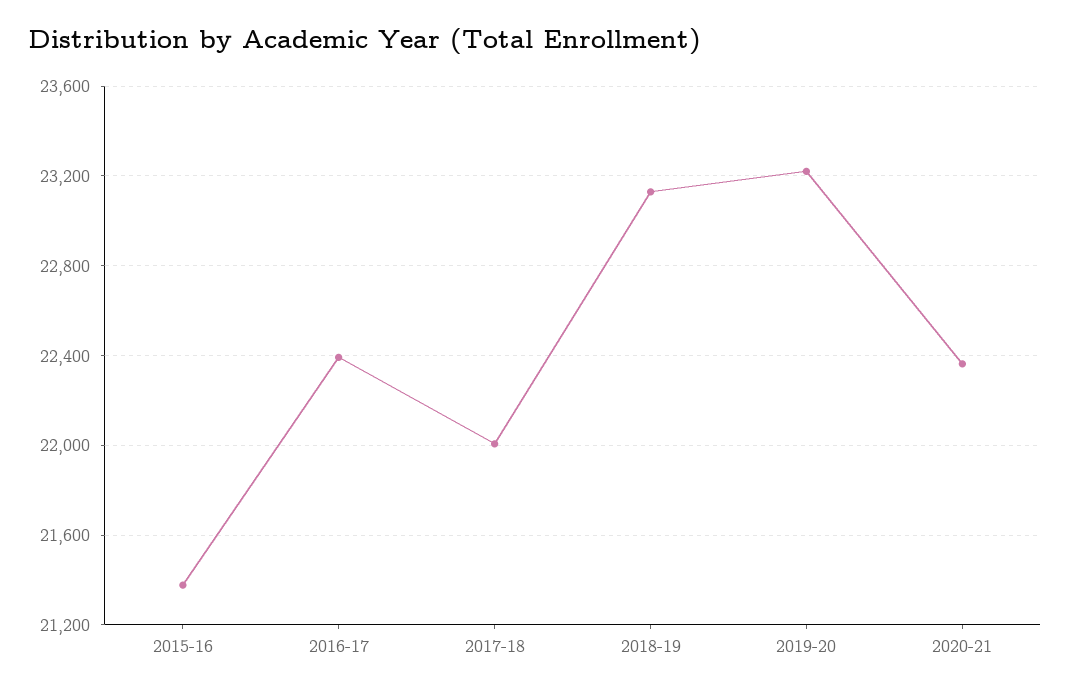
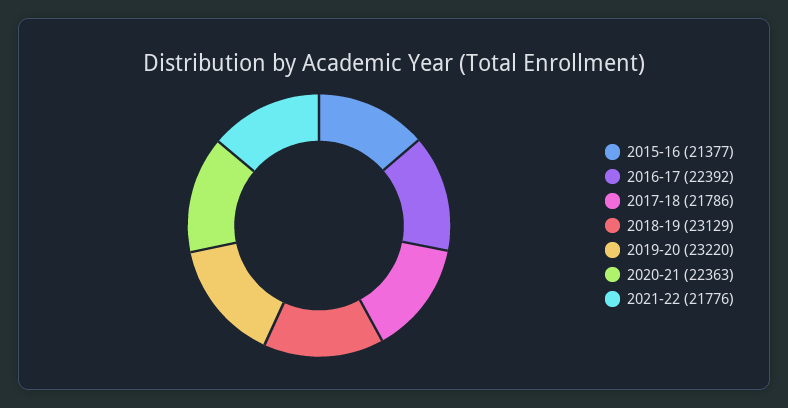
2017-18: 22000 -> 21786
2021-22: none -> 21776

